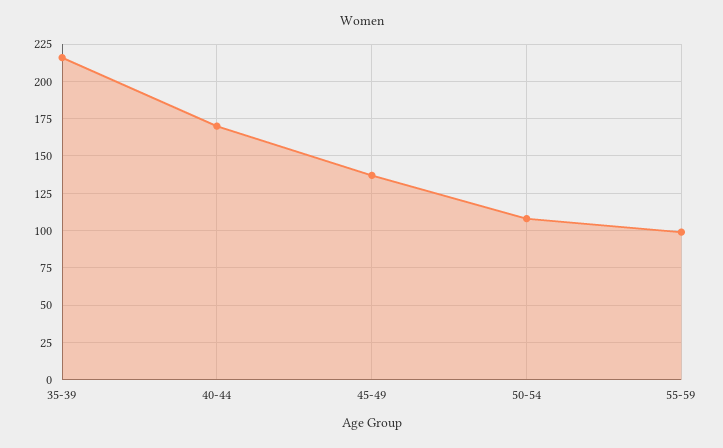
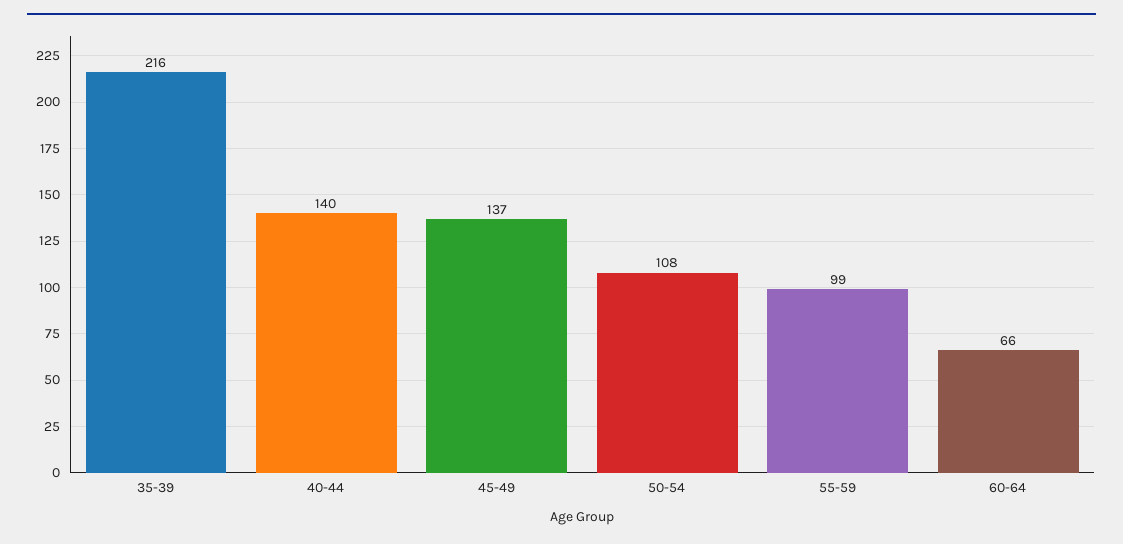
40-44: 170 -> 140
60-64: none -> 66

